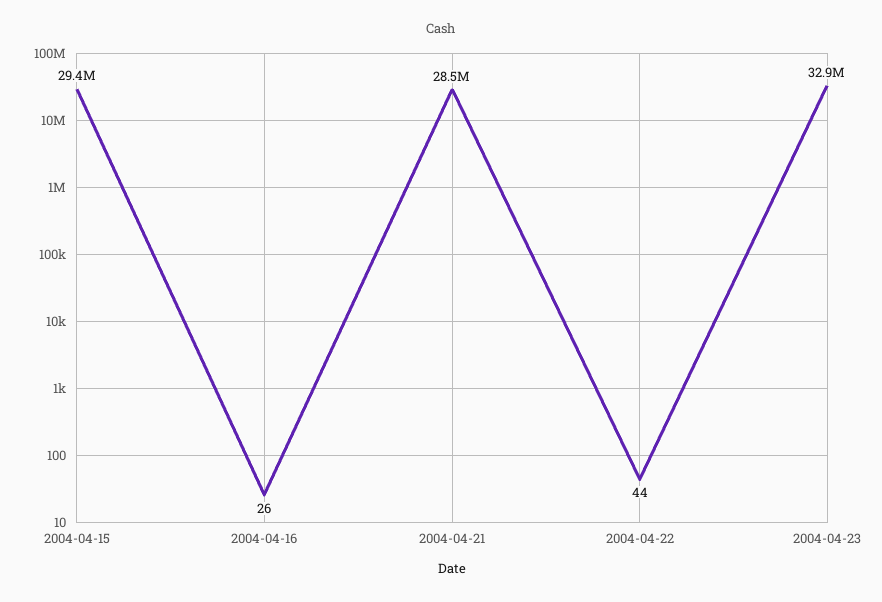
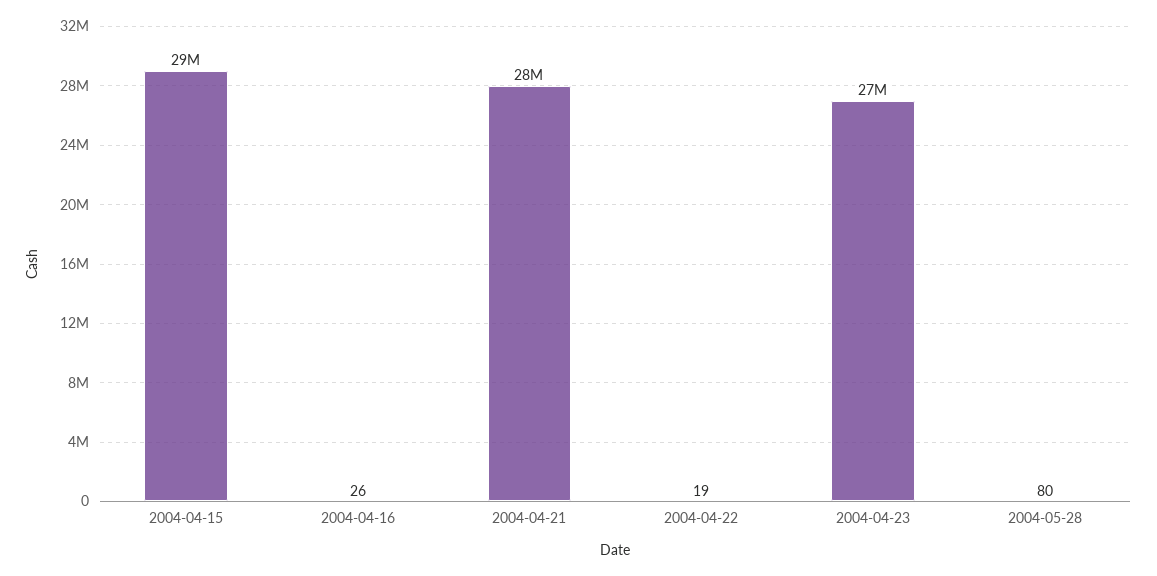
2004-04-22: 44 -> 19
2004-04-23: 32900000 -> 27000000
2004-05-28: none -> 80

